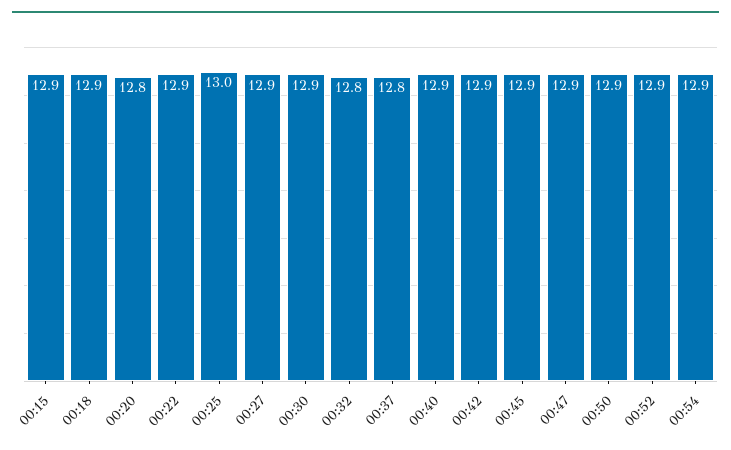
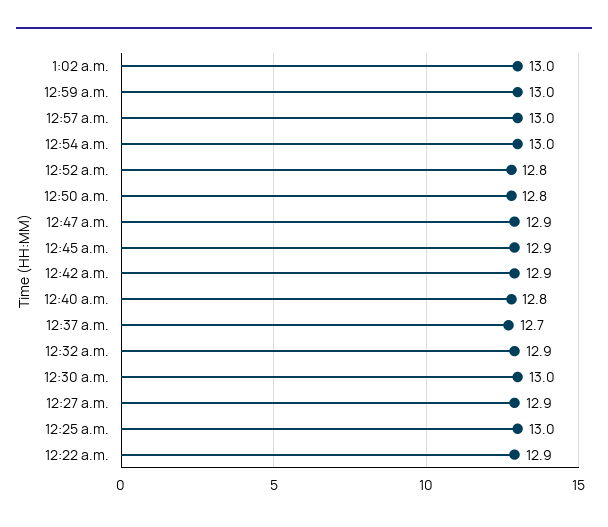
00:15: 12.9 -> none
00:18: 12.9 -> none
00:20: 12.8 -> none
00:30: 12.9 -> 13
00:32: 12.8 -> 12.9
00:37: 12.8 -> 12.7
00:40: 12.9 -> 12.8
00:50: 12.9 -> 12.8
00:52: 12.9 -> 12.8
00:54: 12.9 -> 13
1:02 a.m.: none -> 13
12:59 a.m.: none -> 13
12:57 a.m.: none -> 13

